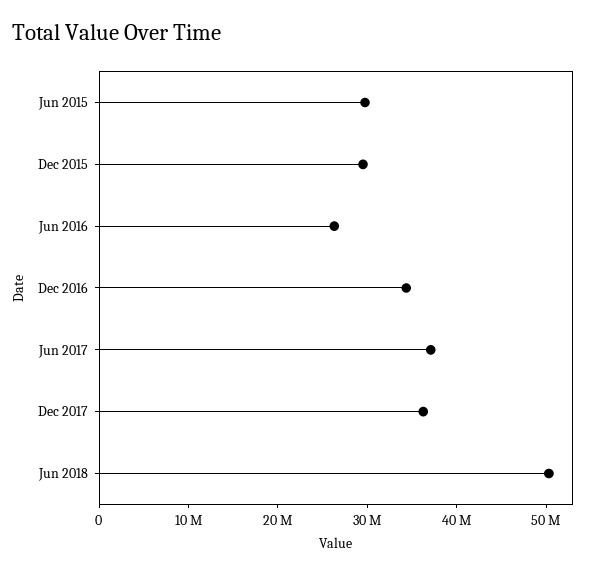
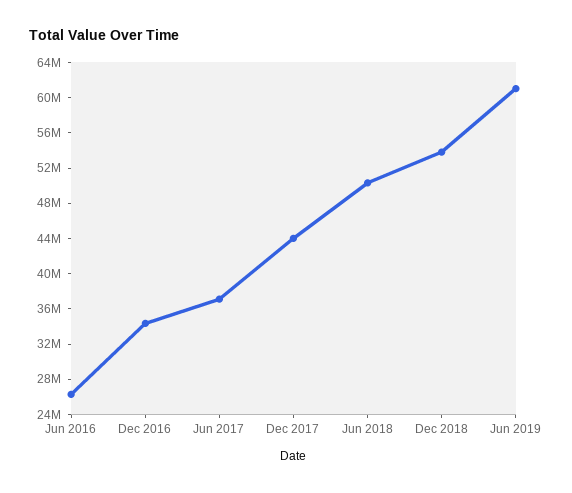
Jun 2015: 30000000 -> none
Dec 2015: 30000000 -> none
Dec 2017: 36000000 -> 44000000
Dec 2018: none -> 54000000
Jun 2019: none -> 61000000

